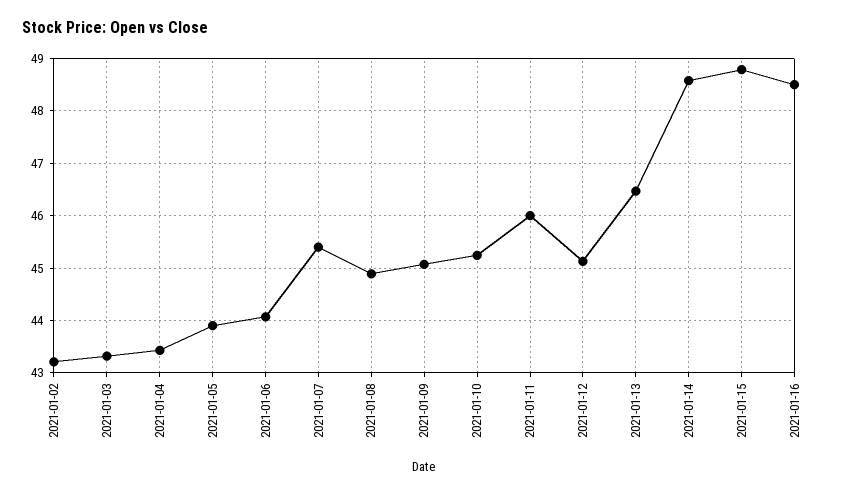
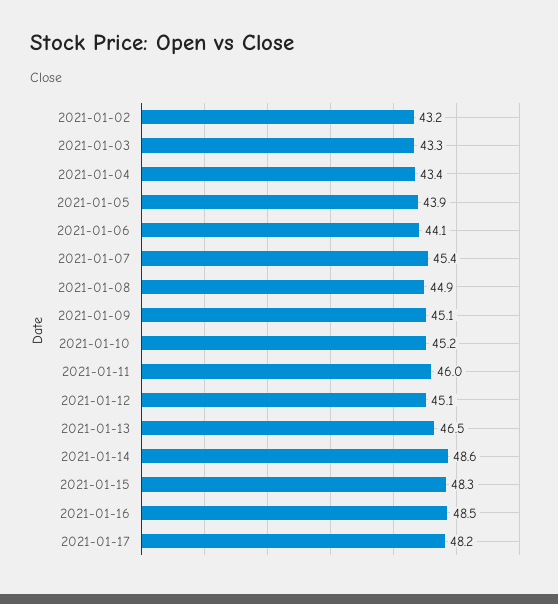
2021-01-15: 48.8 -> 48.3
2021-01-17: none -> 48.2

